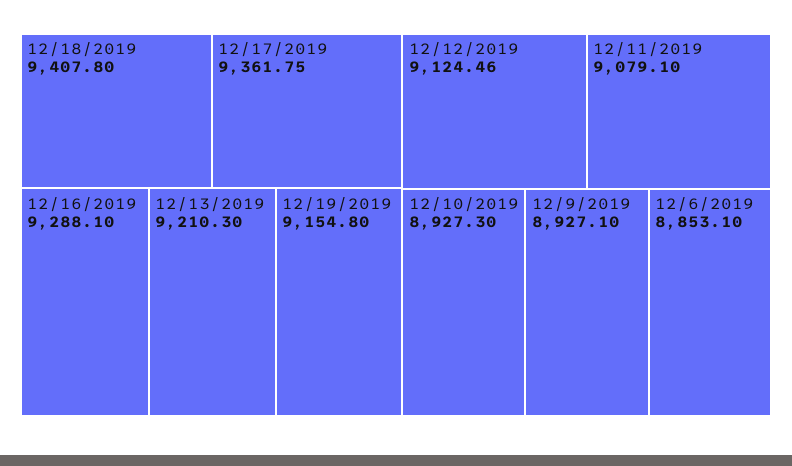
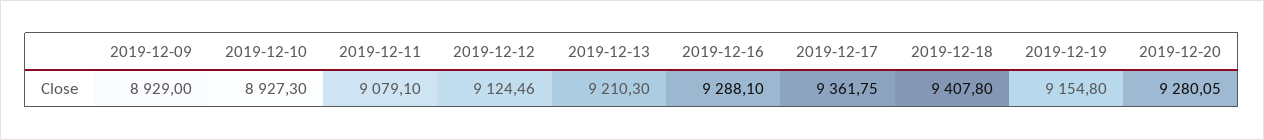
12/9/2019: 8927.1 -> 8929
12/6/2019: 8853.1 -> none
2019-12-20: none -> 9280.05

